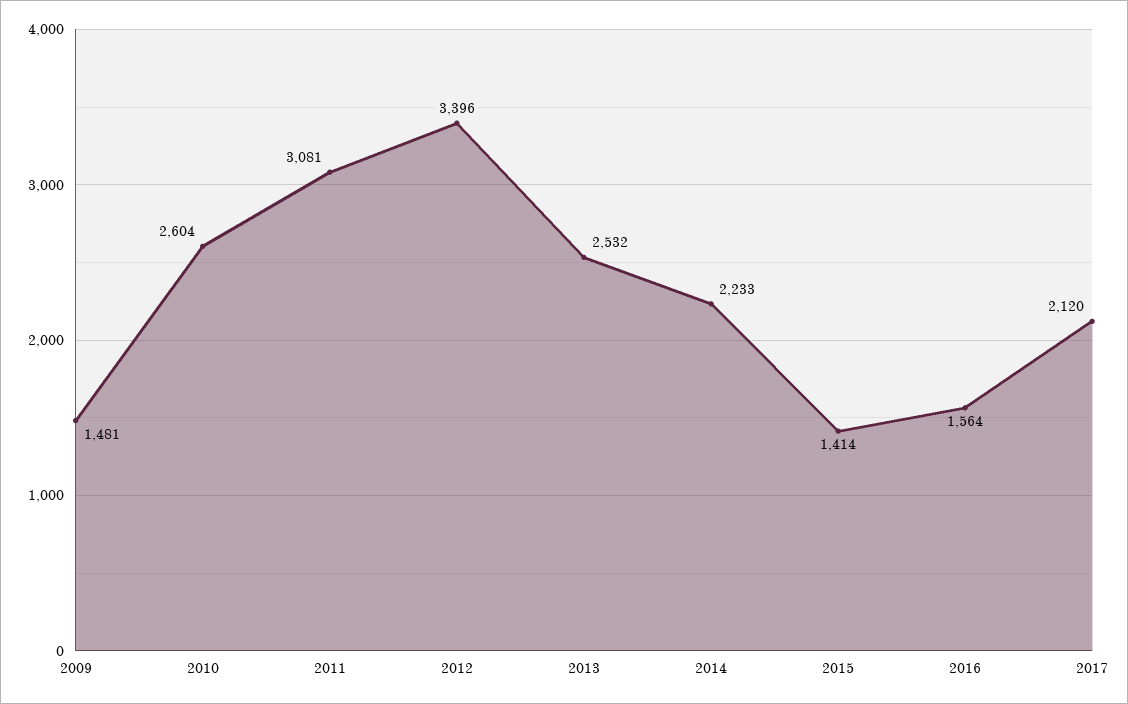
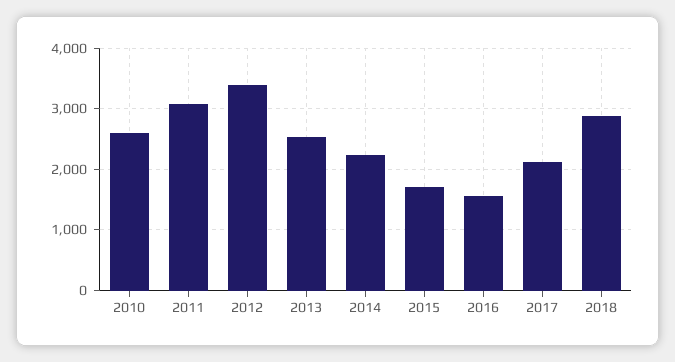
2009: 1481 -> none
2015: 1414 -> 1700
2018: none -> 2900

